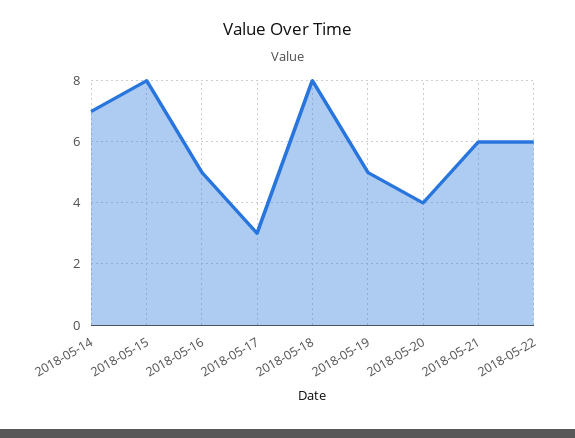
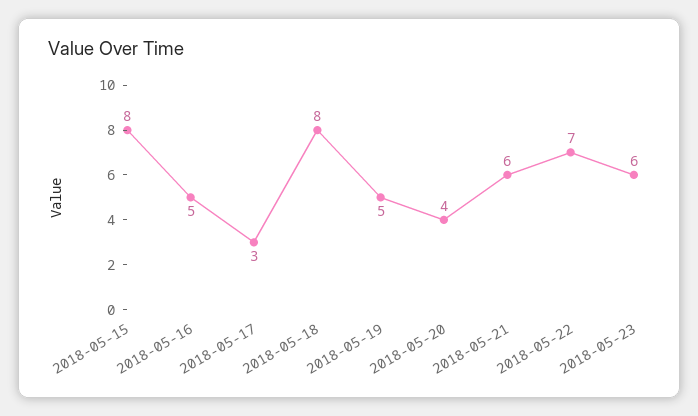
2018-05-14: 7 -> none
2018-05-22: 6 -> 7
2018-05-23: none -> 6

